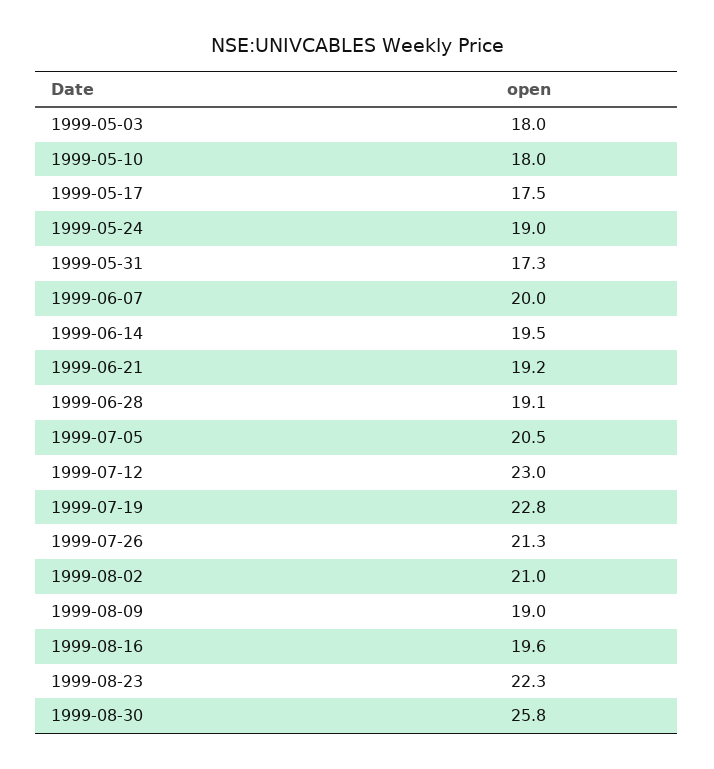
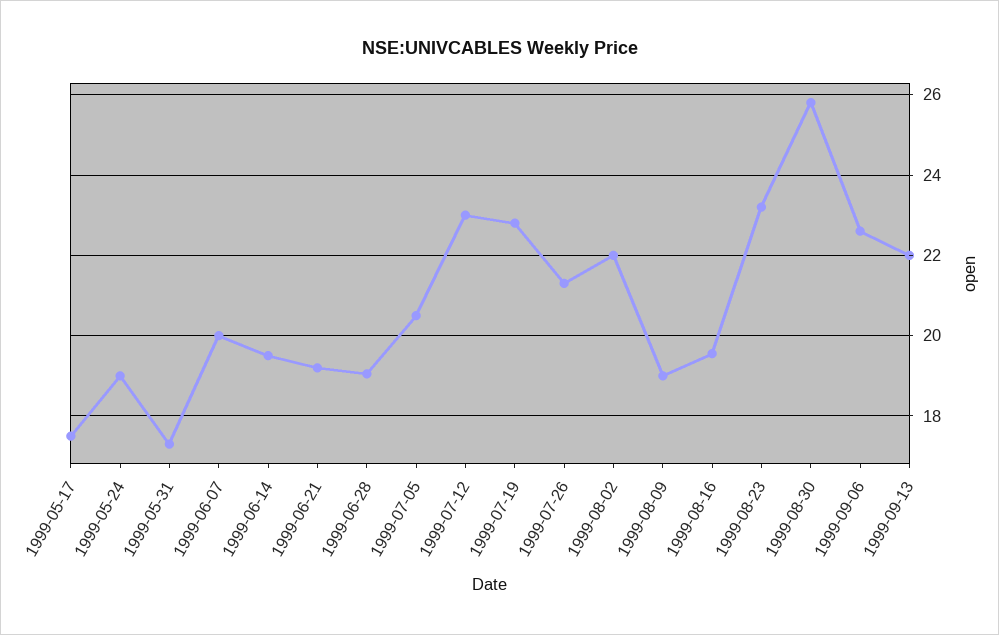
1999-05-03: 18 -> none
1999-05-10: 18 -> none
1999-08-02: 21 -> 22
1999-08-23: 22.3 -> 23.2
1999-09-06: none -> 22.6
1999-09-13: none -> 22

